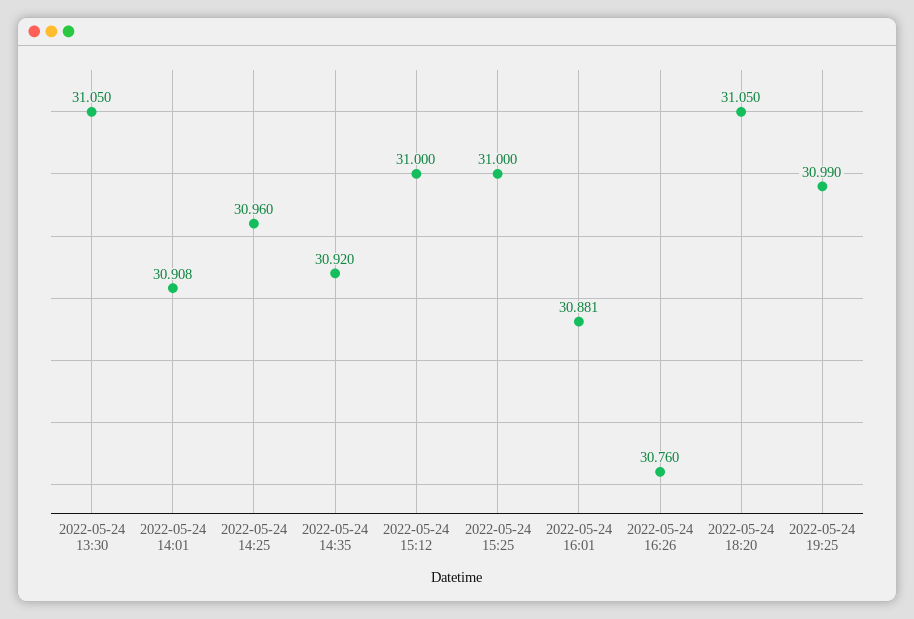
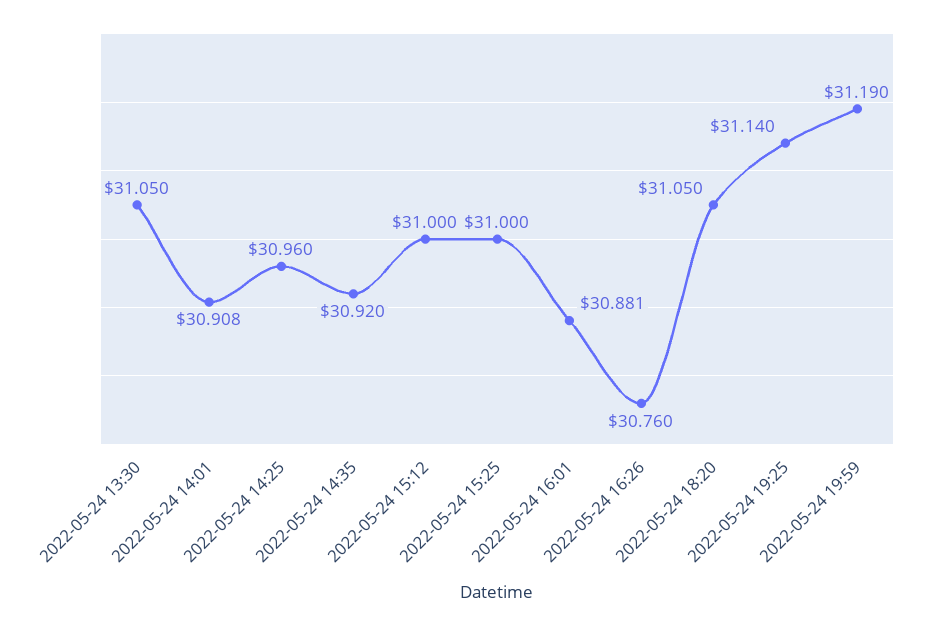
2022-05-24 19:25: 30.99 -> 31.14
2022-05-24 19:59: none -> 31.19

